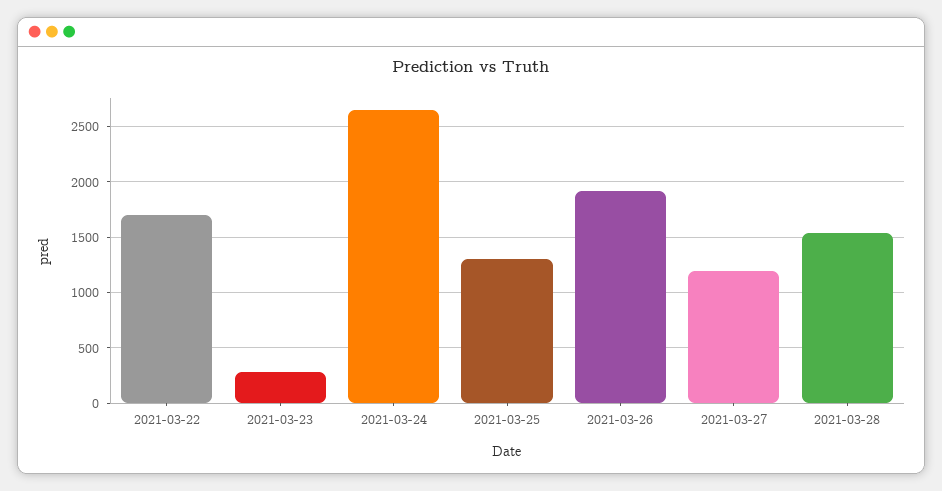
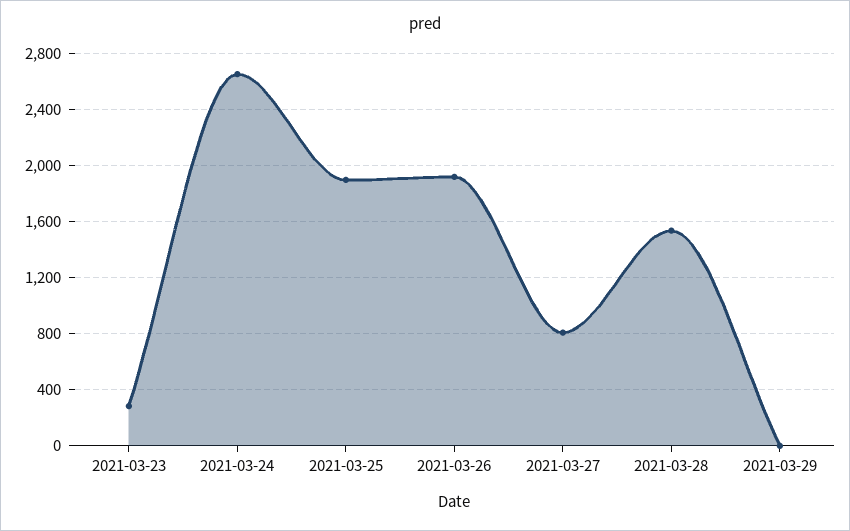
2021-03-22: 1700 -> none
2021-03-25: 1300 -> 1900
2021-03-27: 1200 -> 800
2021-03-29: none -> 0

